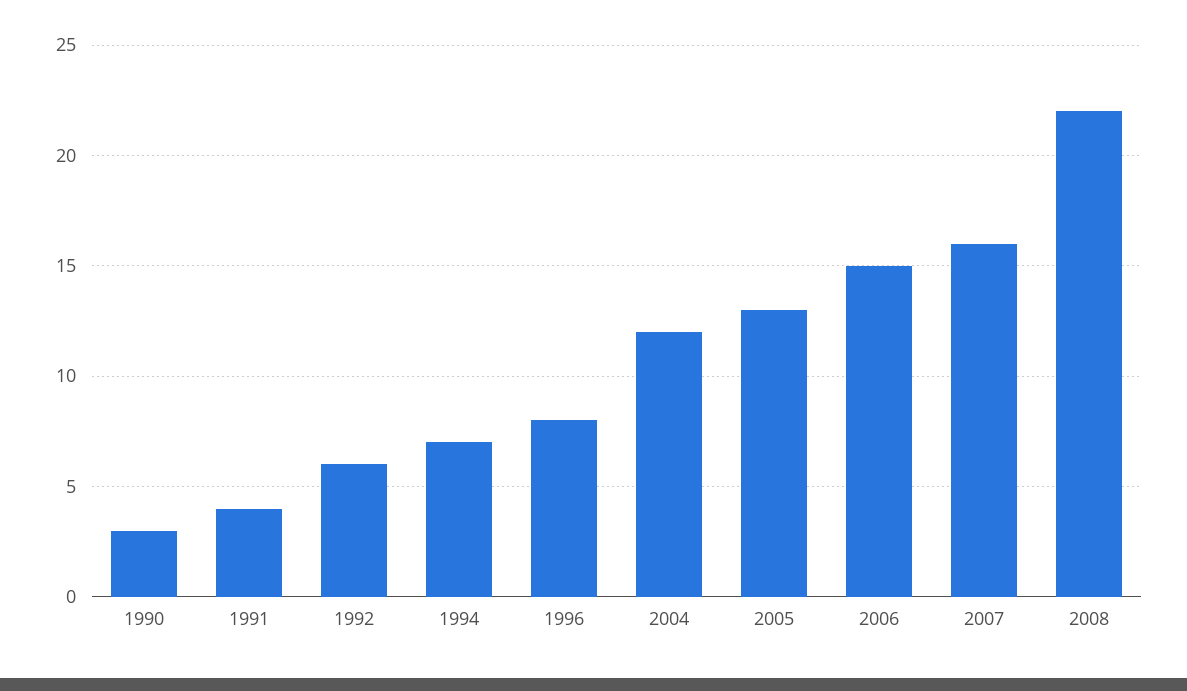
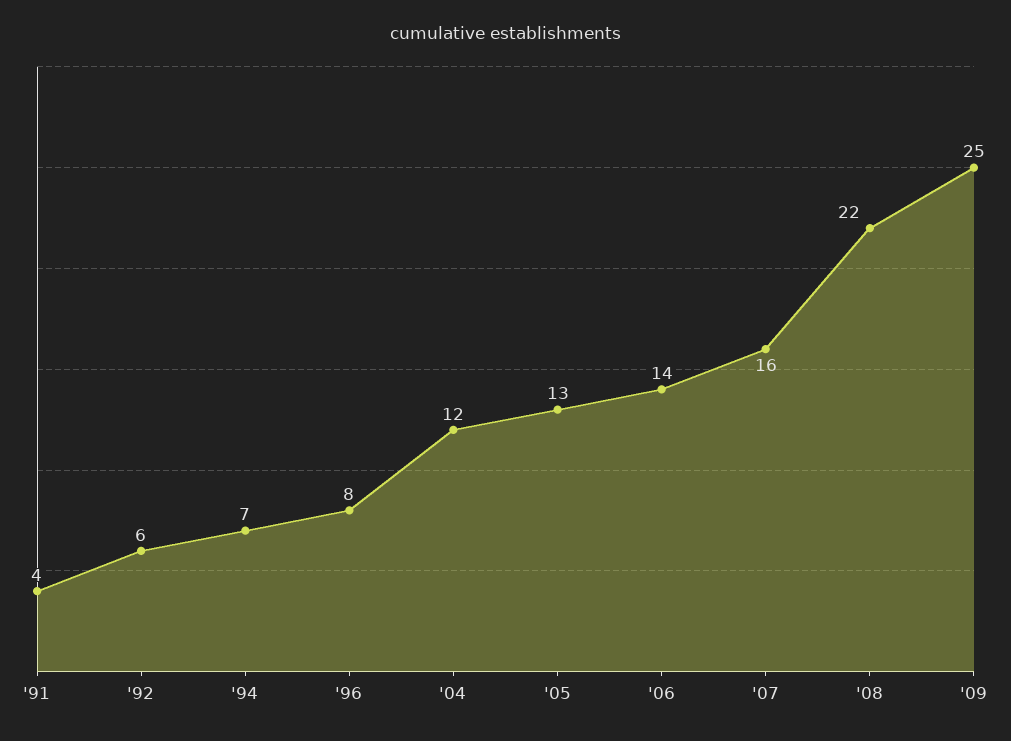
1990: 3 -> none
2006: 15 -> 14
'09: none -> 25

